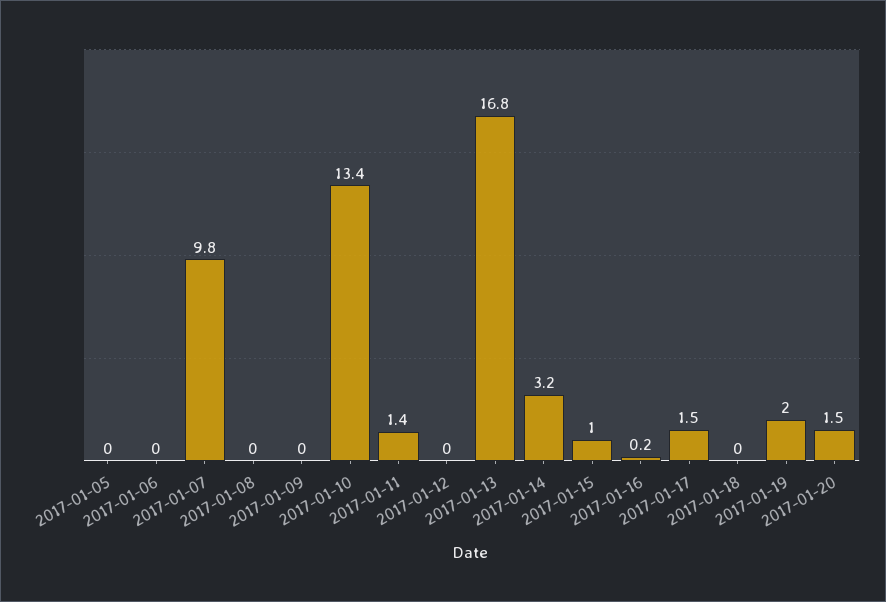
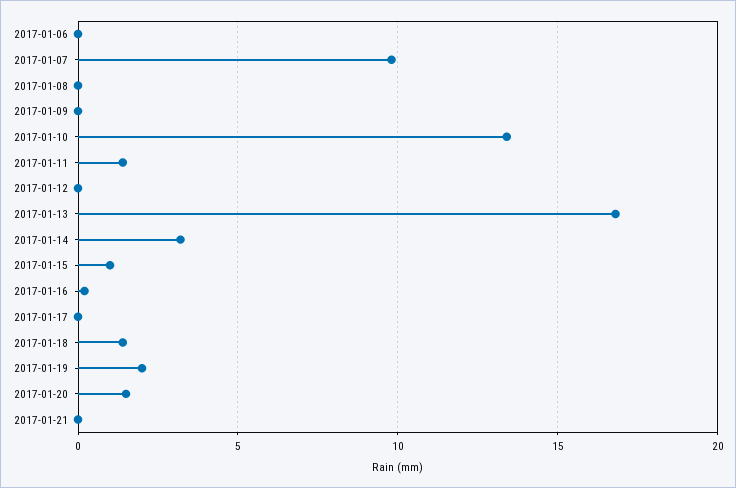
2017-01-05: 0 -> none
2017-01-17: 1.5 -> 0
2017-01-18: 0 -> 1.5
2017-01-21: none -> 0

